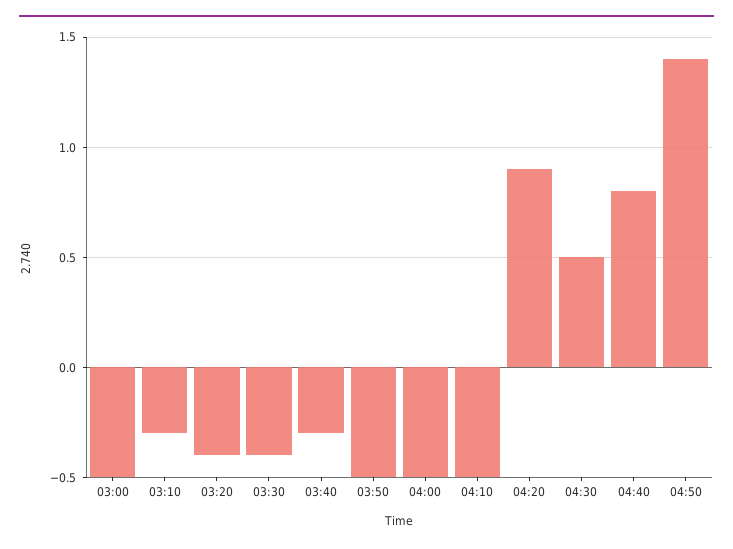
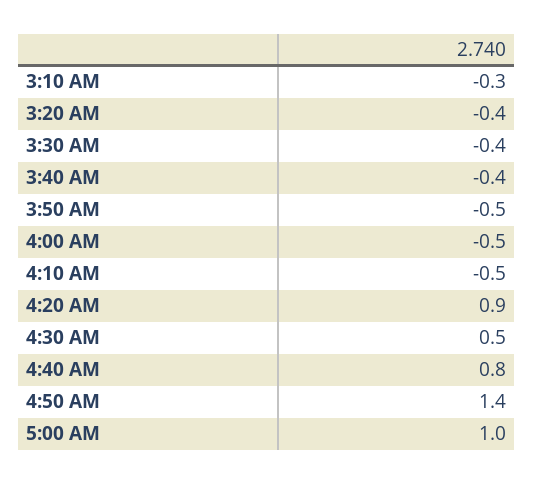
03:00: -0.5 -> none
03:40: -0.3 -> -0.4
5:00 AM: none -> 1

